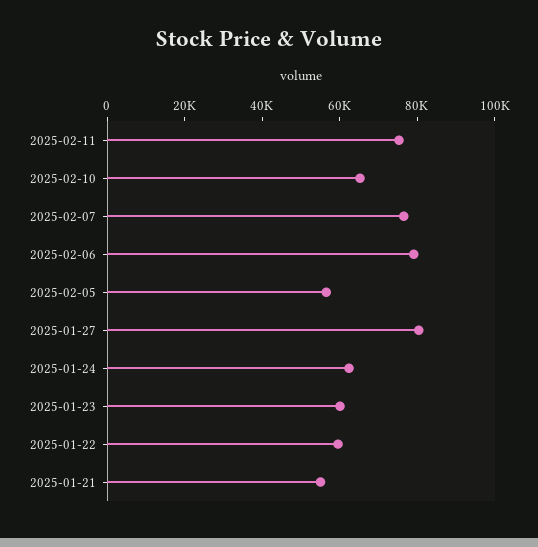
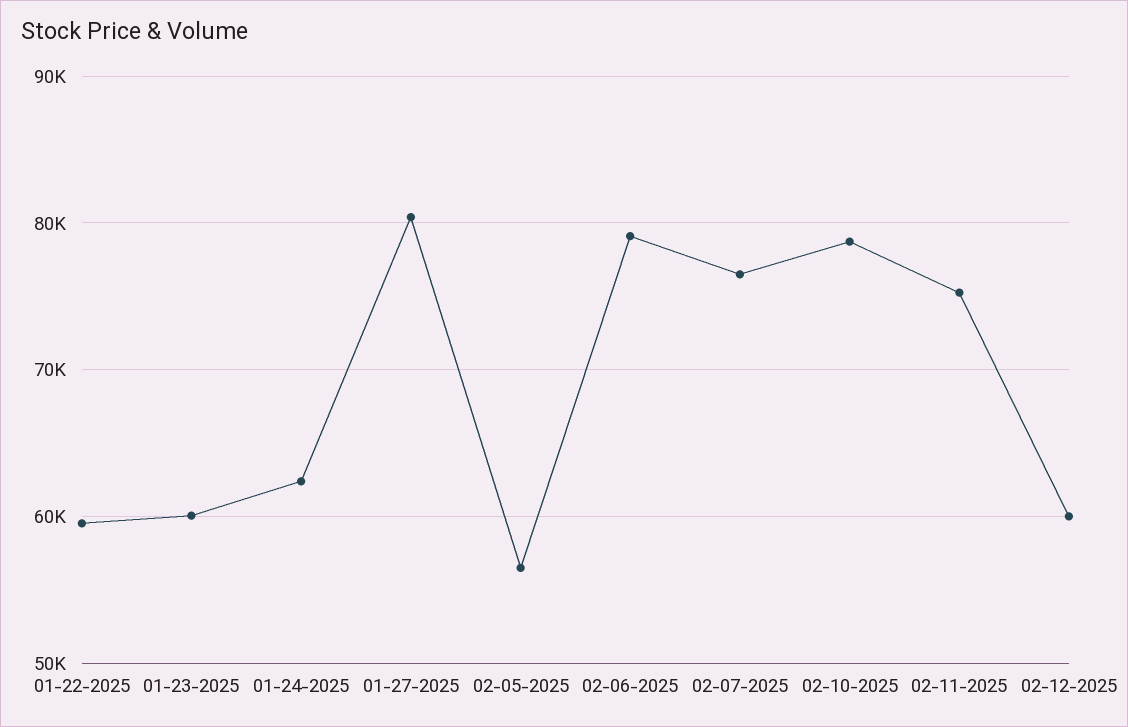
2025-02-10: 65000 -> 79000
2025-01-21: 55000 -> none
02-12-2025: none -> 60000

